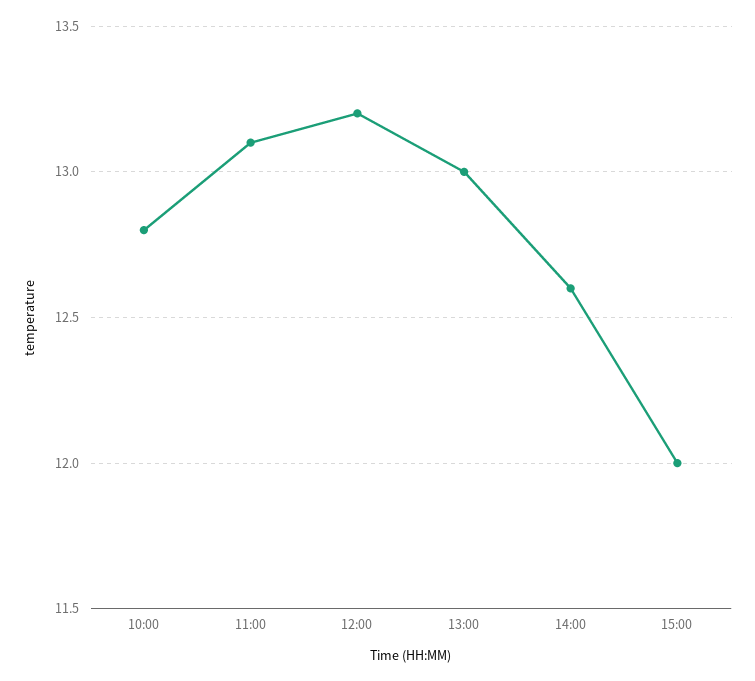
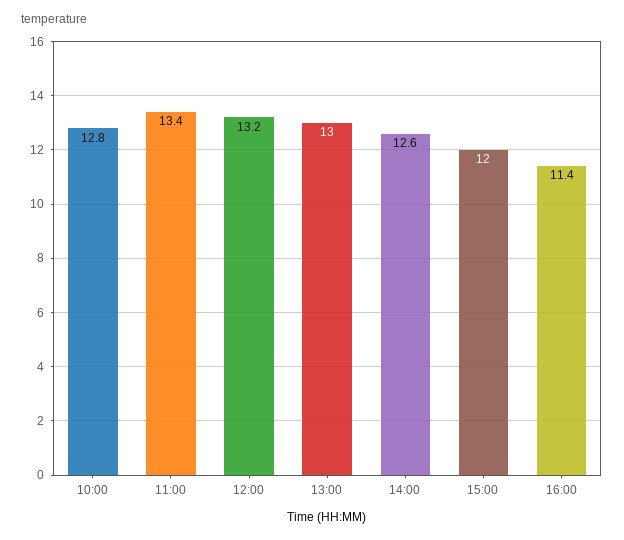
11:00: 13.1 -> 13.4
16:00: none -> 11.4

